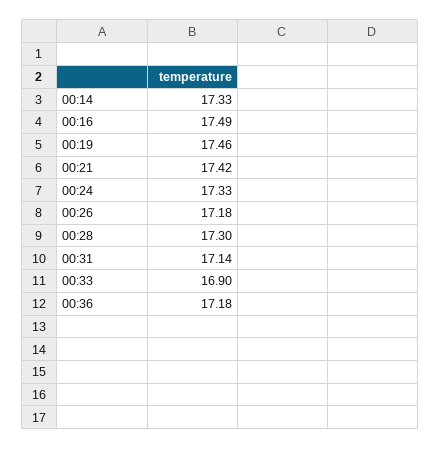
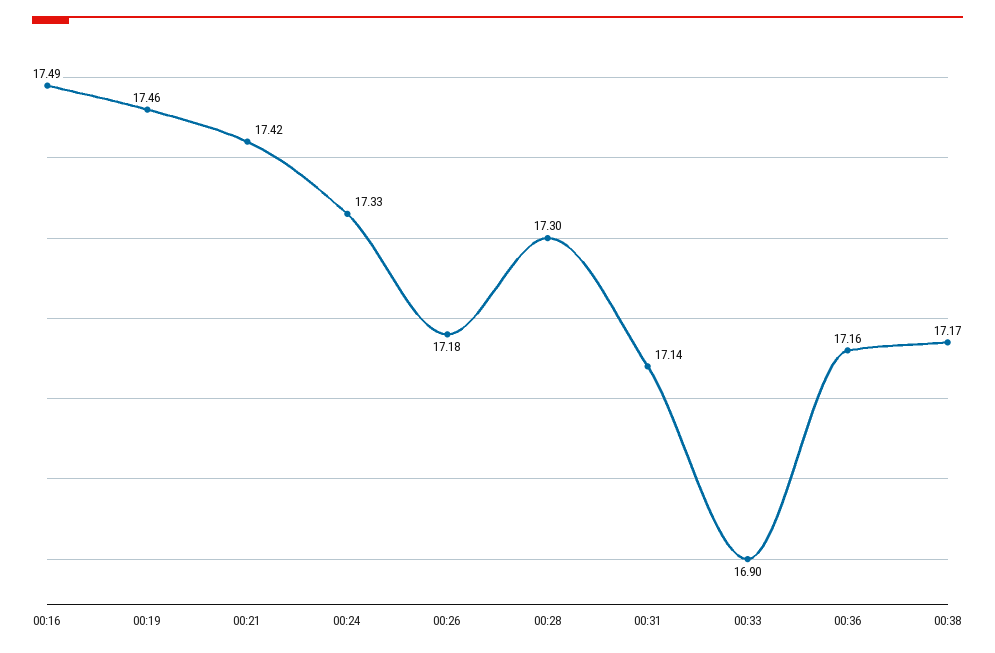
00:14: 17.33 -> none
00:36: 17.18 -> 17.16
00:38: none -> 17.17

